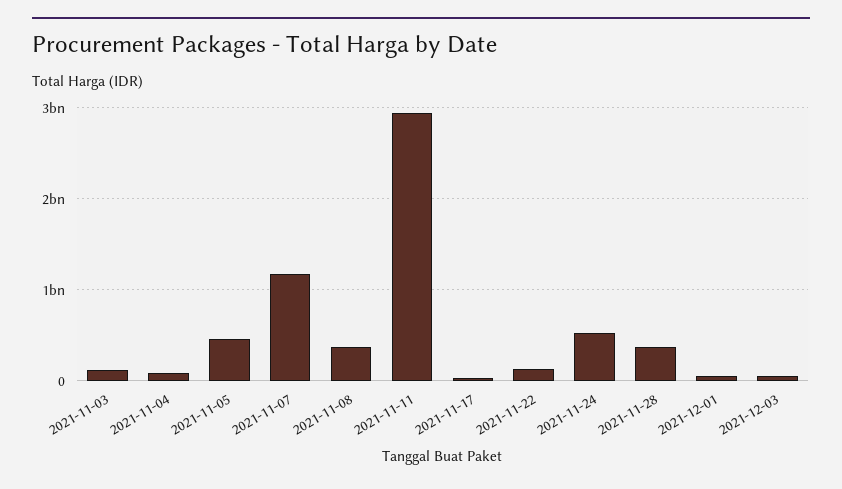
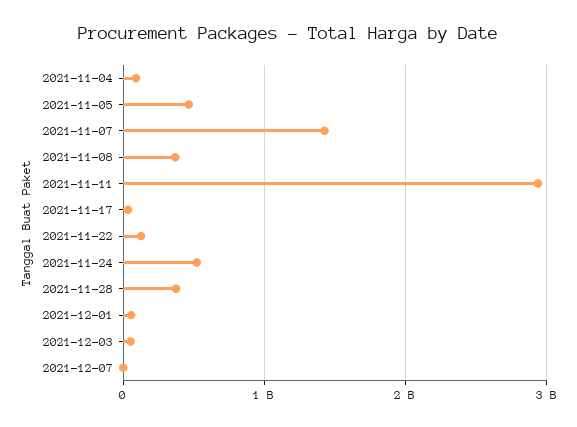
2021-11-03: 100000000 -> none
2021-11-07: 1200000000 -> 1400000000
2021-12-07: none -> 0

